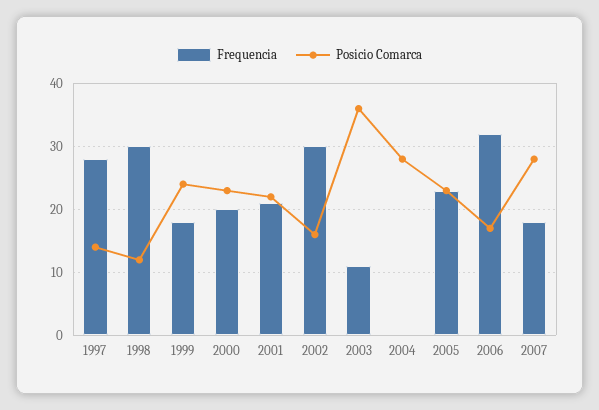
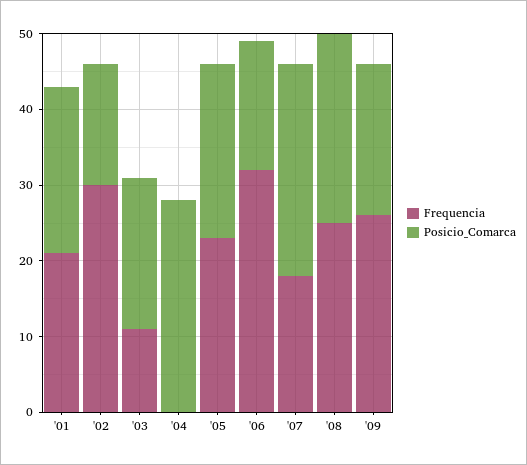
Frequencia, 1997: 28 -> none
Posicio Comarca, 1997: 14 -> none
Frequencia, 1998: 30 -> none
Posicio Comarca, 1998: 12 -> none
Frequencia, 1999: 18 -> none
Posicio Comarca, 1999: 24 -> none
Frequencia, 2000: 20 -> none
Posicio Comarca, 2000: 23 -> none
Posicio Comarca, 2003: 36 -> 20
Frequencia, '08: none -> 25
Posicio Comarca, '08: none -> 25
Frequencia, '09: none -> 25
Posicio Comarca, '09: none -> 20

